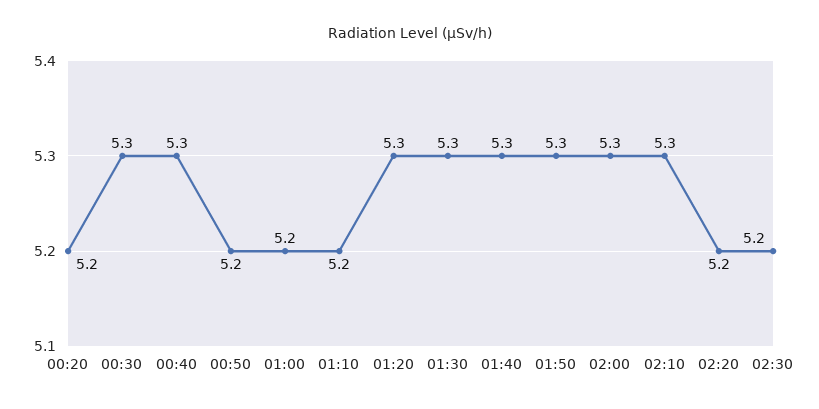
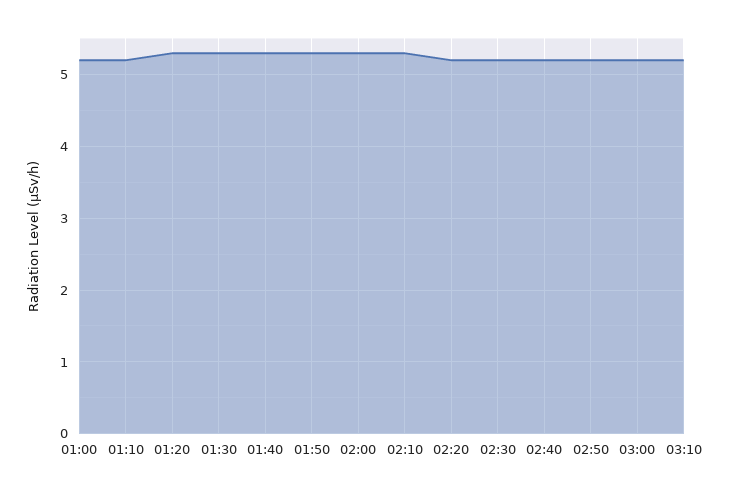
00:20: 5.2 -> none
00:30: 5.3 -> none
00:40: 5.3 -> none
00:50: 5.2 -> none
02:40: none -> 5.2
02:50: none -> 5.2
03:00: none -> 5.2
03:10: none -> 5.2

